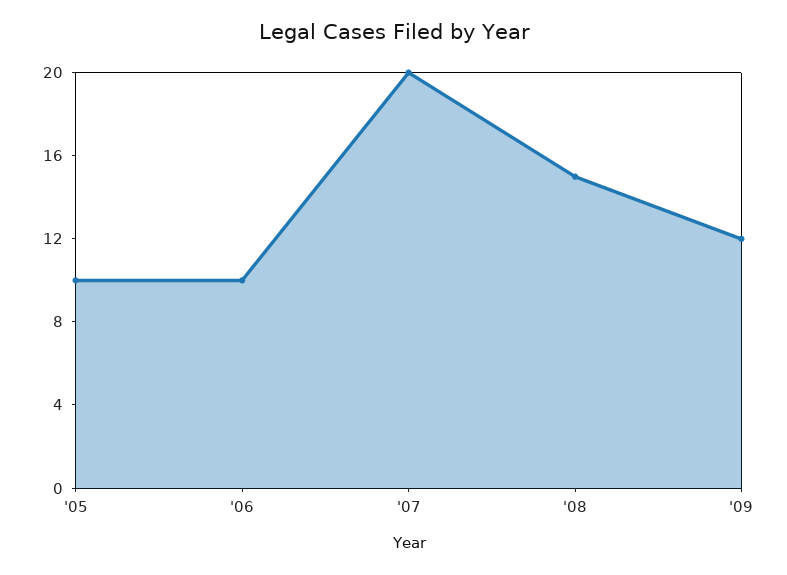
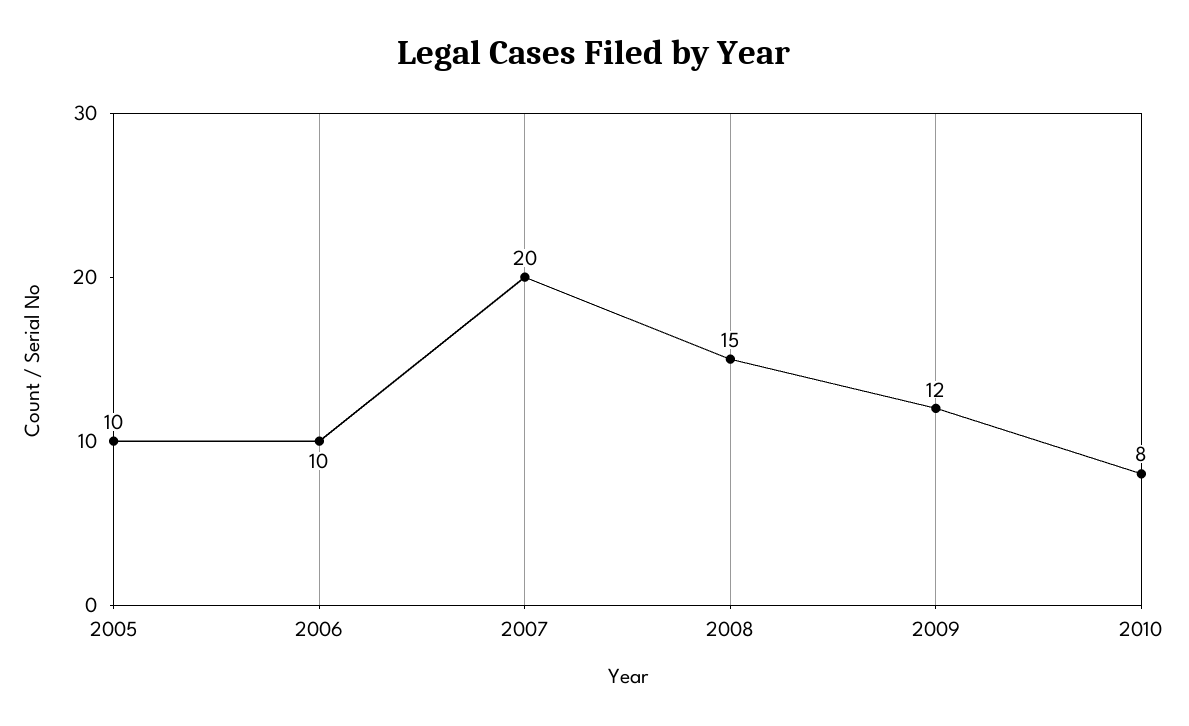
2010: none -> 8

